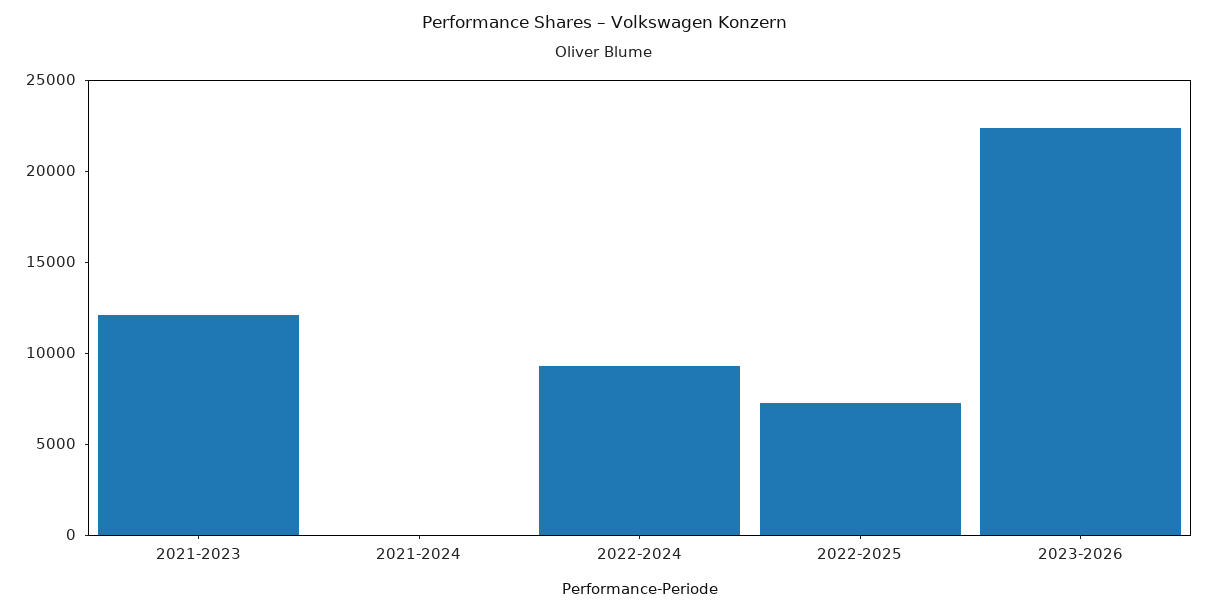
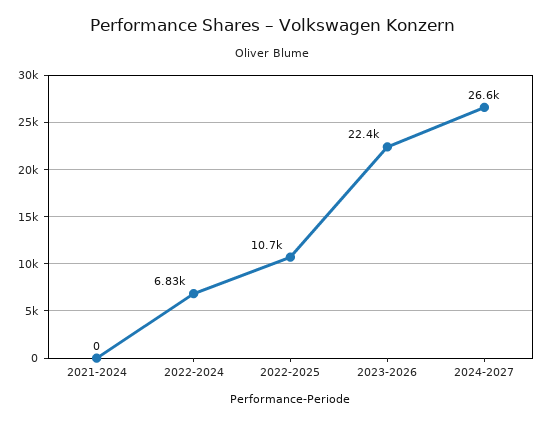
2021-2023: 12000 -> none
2022-2024: 9000 -> 6830
2022-2025: 7000 -> 10700
2024-2027: none -> 26600

